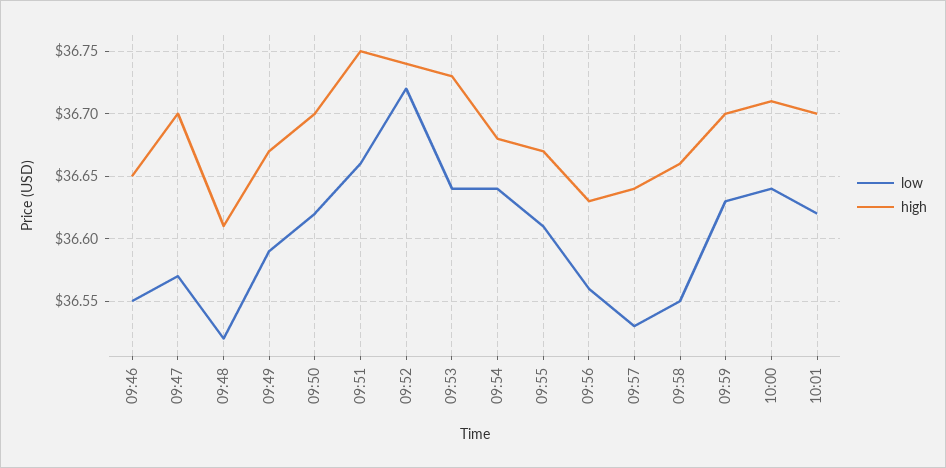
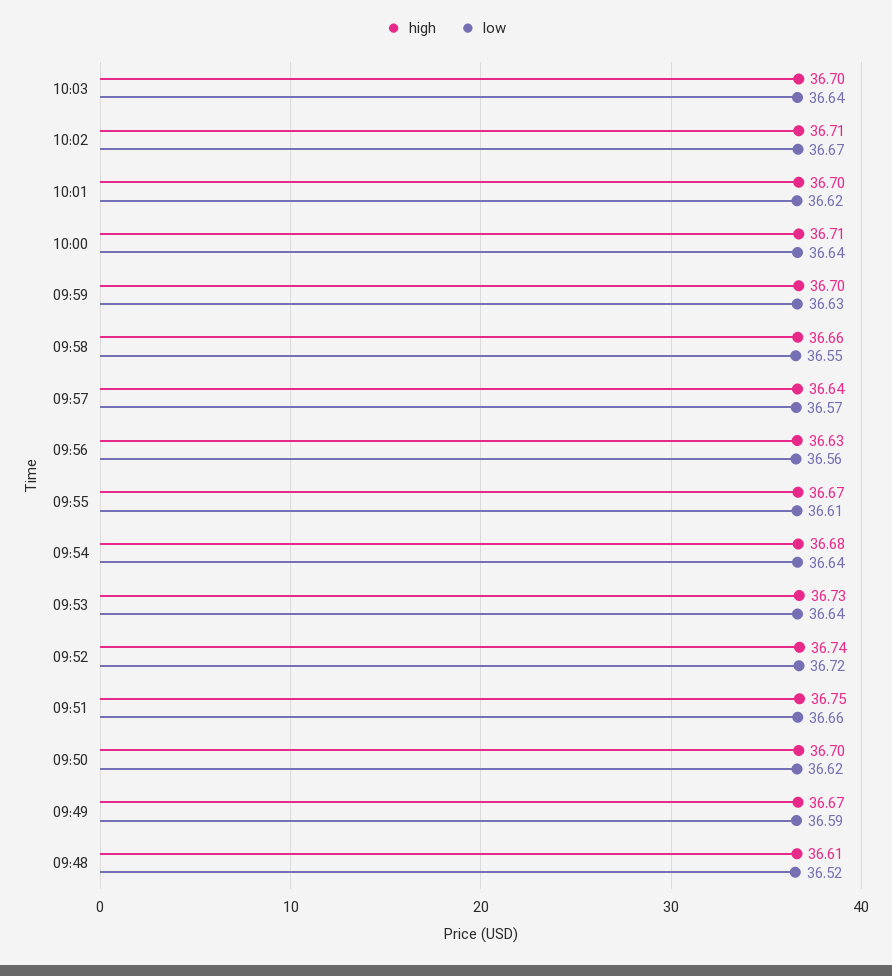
low, 09:46: 36.55 -> none
high, 09:46: 36.65 -> none
low, 09:47: 36.57 -> none
high, 09:47: 36.7 -> none
low, 09:57: 36.53 -> 36.57
high, 10:03: none -> 36.7
low, 10:03: none -> 36.64
high, 10:02: none -> 36.71
low, 10:02: none -> 36.67

